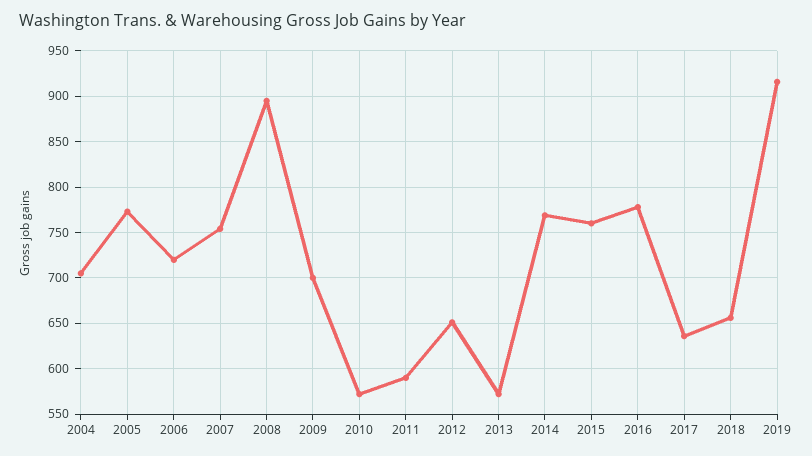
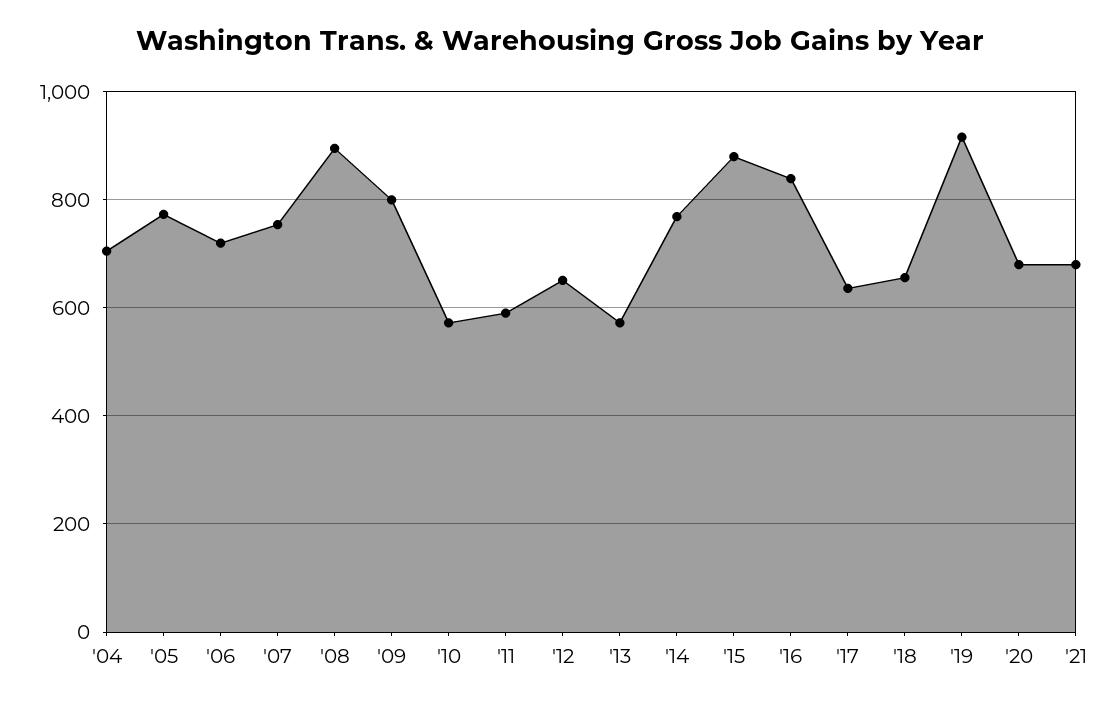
2009: 700 -> 800
2015: 760 -> 880
2016: 780 -> 840
'20: none -> 680
'21: none -> 680

